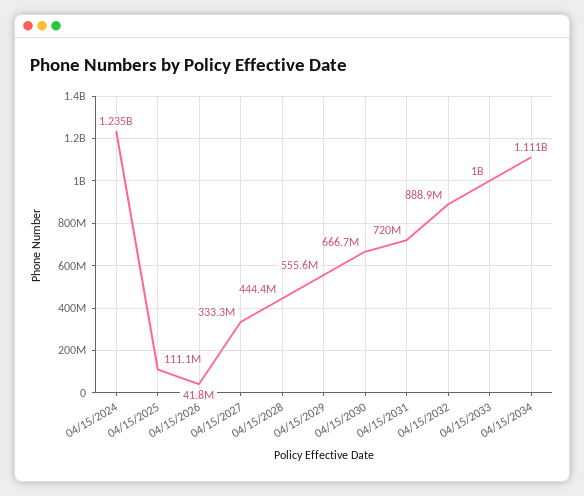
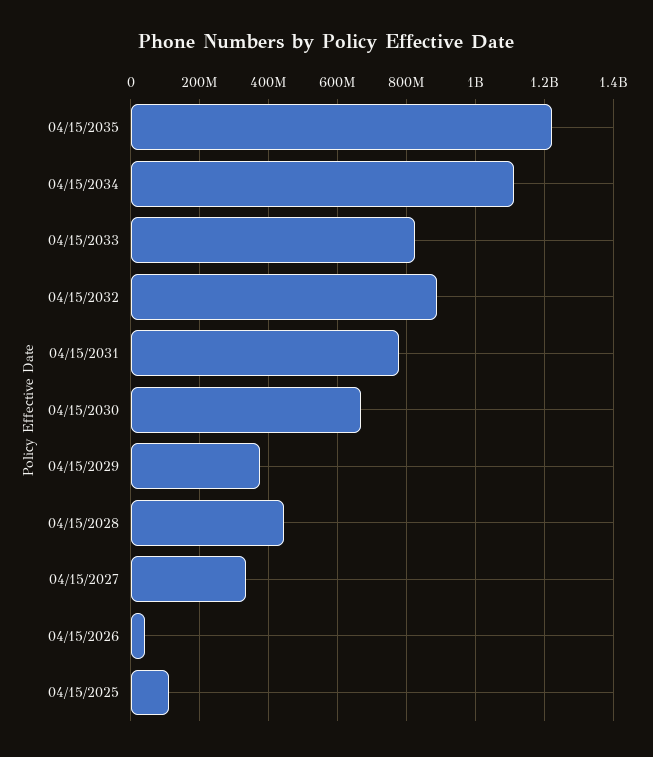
04/15/2024: 1235000000 -> none
04/15/2029: 555600000 -> 380000000
04/15/2031: 720000000 -> 780000000
04/15/2033: 1000000000 -> 820000000
04/15/2035: none -> 1220000000

